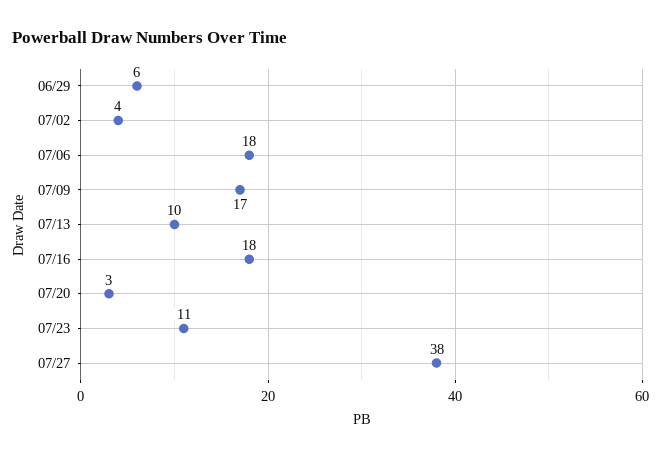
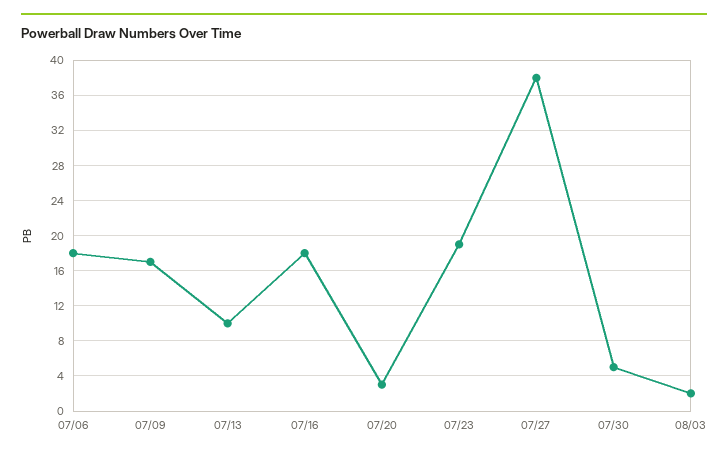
06/29: 6 -> none
07/02: 4 -> none
07/23: 11 -> 19
07/30: none -> 5
08/03: none -> 2

